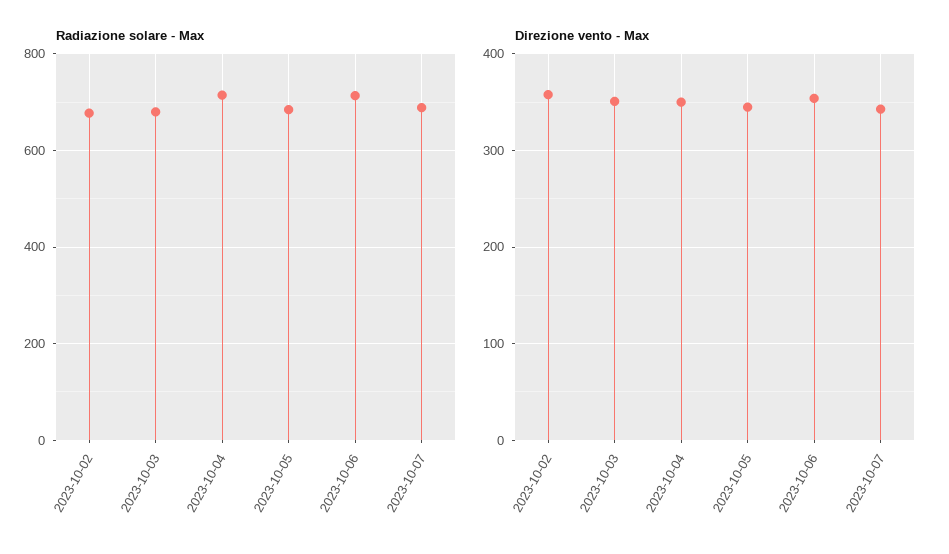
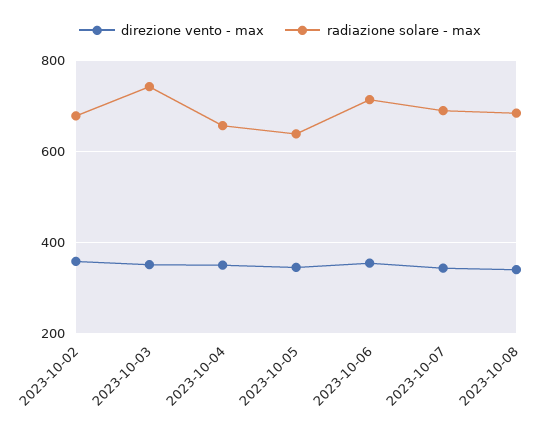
Radiazione solare - Max, 2023-10-03: 680 -> 740
Radiazione solare - Max, 2023-10-04: 720 -> 660
Radiazione solare - Max, 2023-10-05: 680 -> 640
Direzione vento - Max, 2023-10-08: none -> 340
Radiazione solare - Max, 2023-10-08: none -> 680

